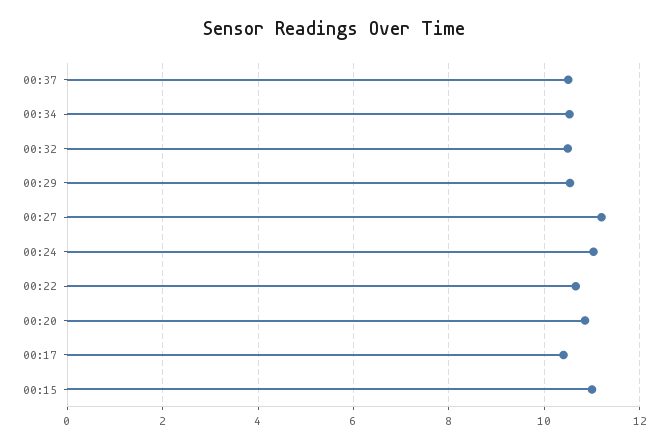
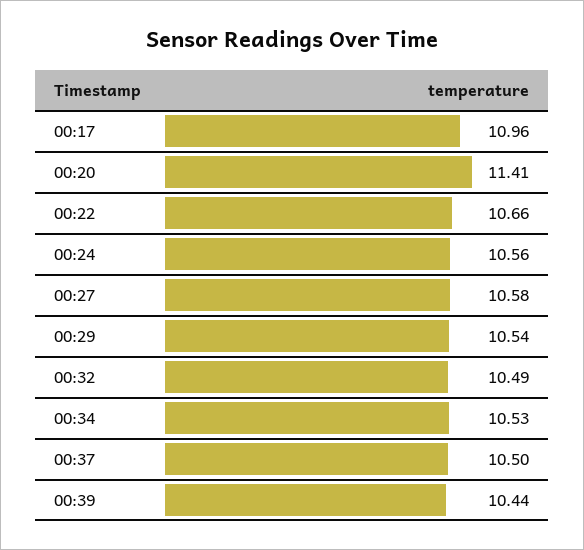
00:27: 11.2 -> 10.58
00:24: 11 -> 10.56
00:20: 10.8 -> 11.41
00:17: 10.4 -> 10.96
00:15: 11 -> none
00:39: none -> 10.44

